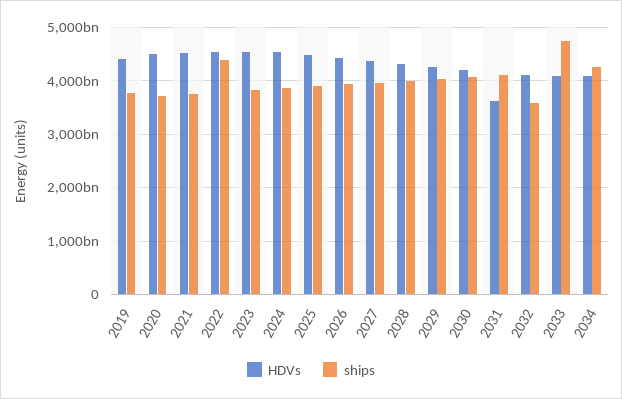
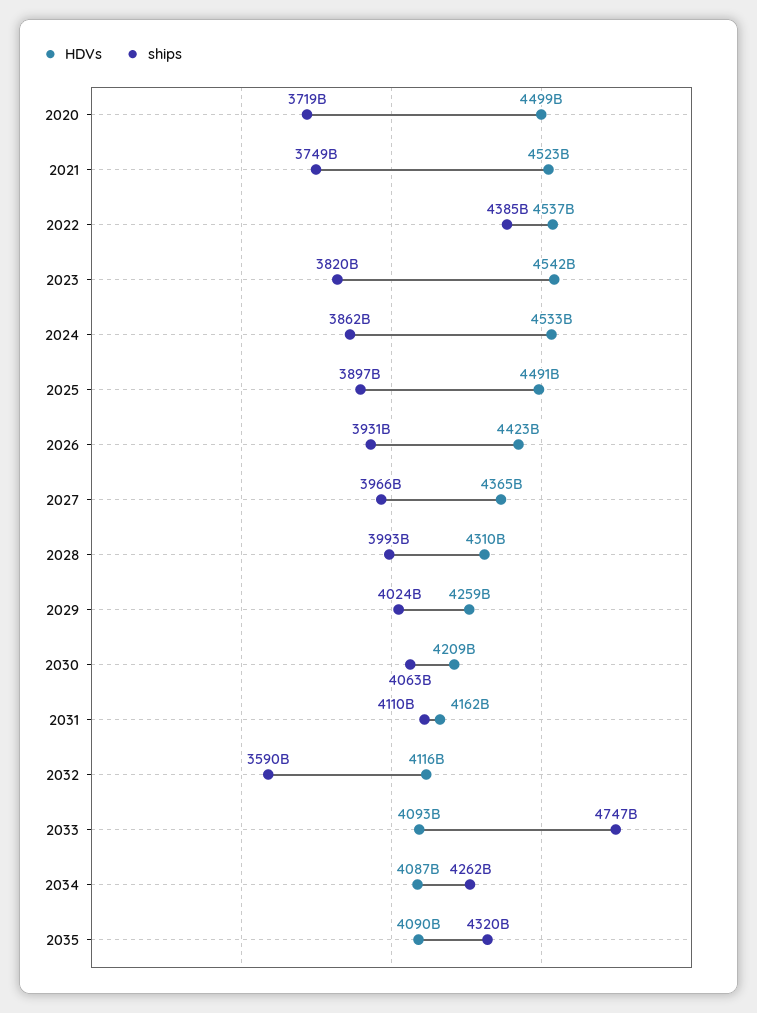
HDVs, 2019: 4400000000000 -> none
ships, 2019: 3800000000000 -> none
HDVs, 2031: 3600000000000 -> 4162000000000
HDVs, 2035: none -> 4090000000000
ships, 2035: none -> 4320000000000

